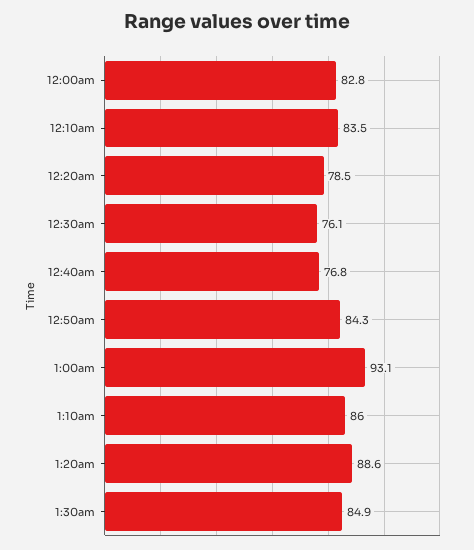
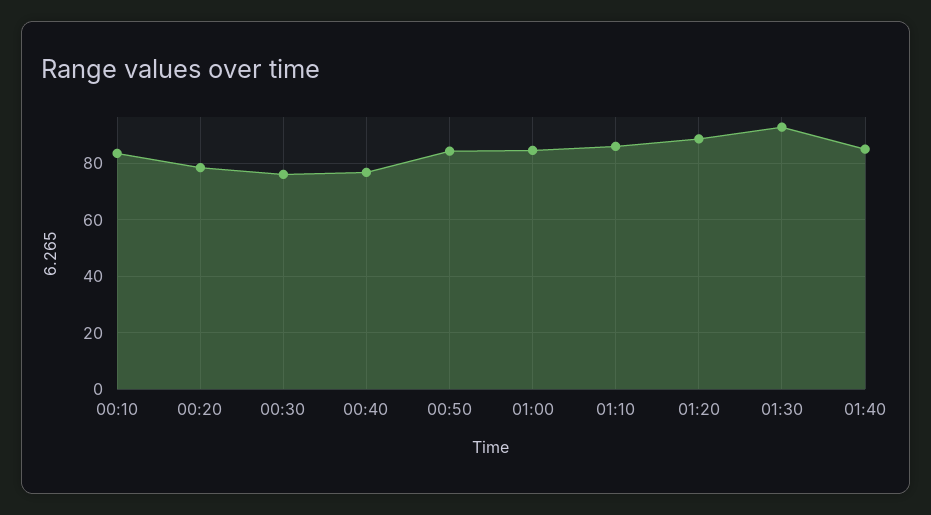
12:00am: 82.8 -> none
1:00am: 93.1 -> 85
1:30am: 84.9 -> 92.5
01:40: none -> 85

